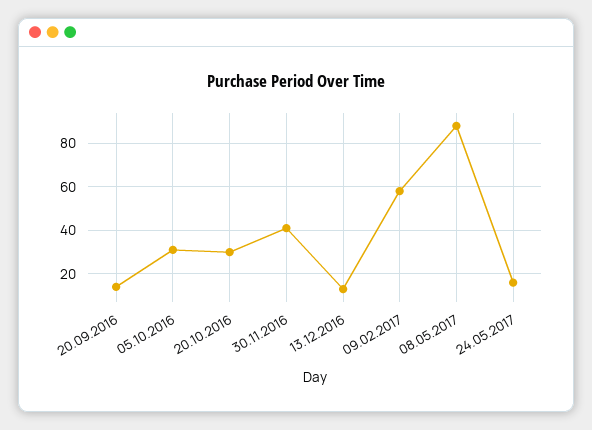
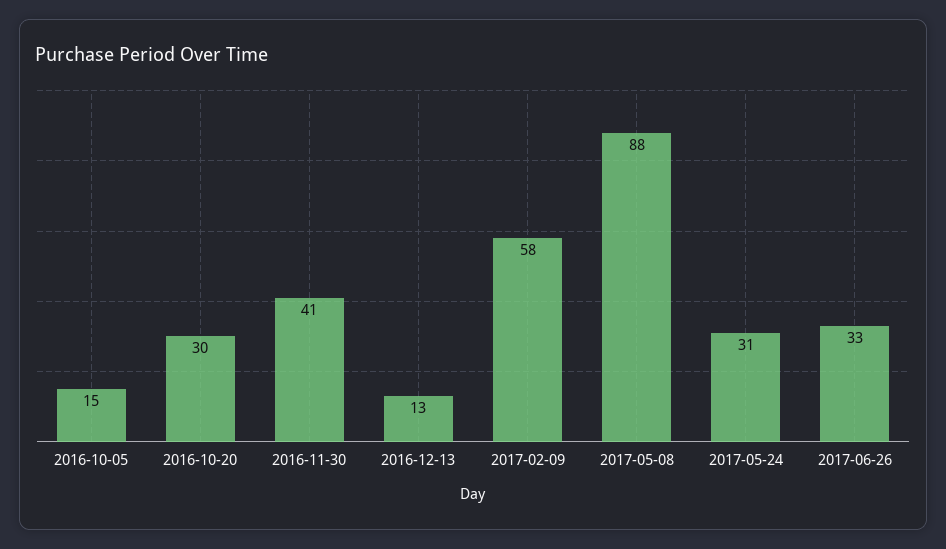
20.09.2016: 15 -> none
05.10.2016: 30 -> 15
24.05.2017: 15 -> 31
2017-06-26: none -> 33

